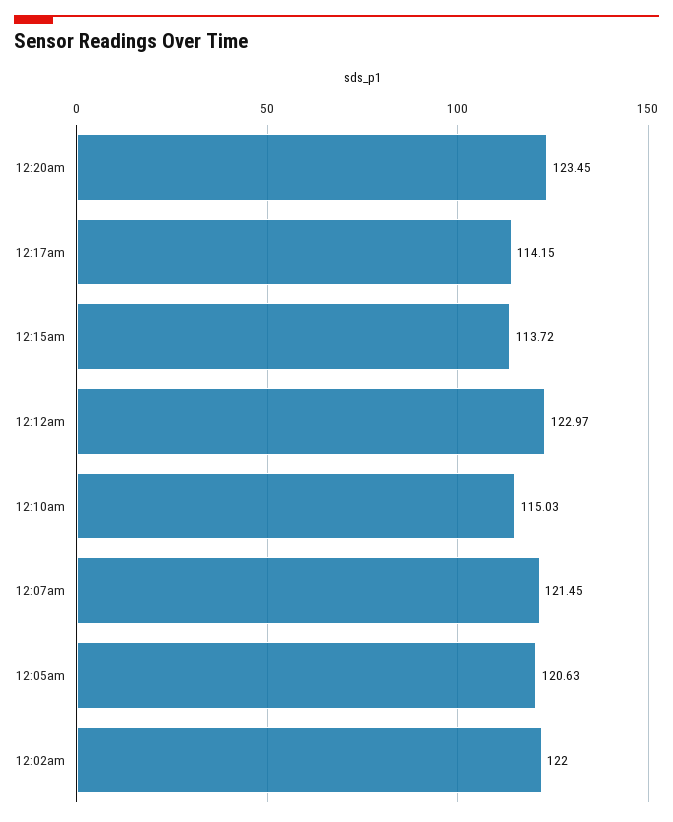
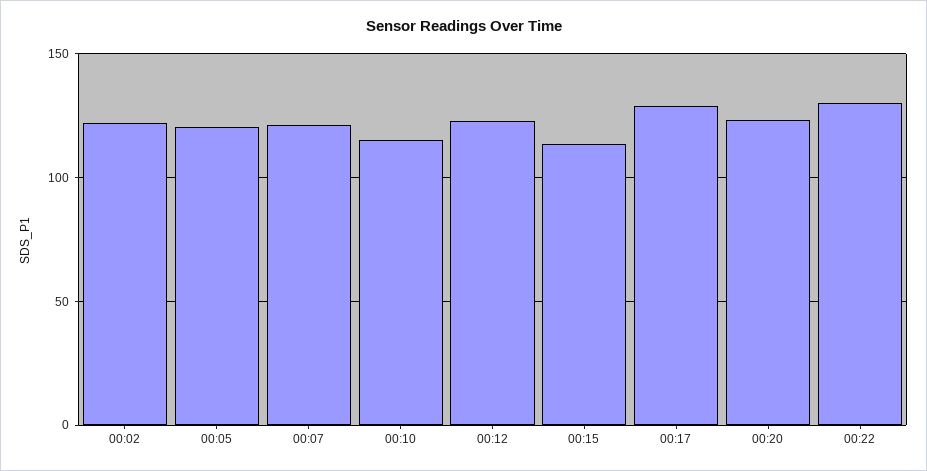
12:17am: 114.15 -> 130
00:22: none -> 130

